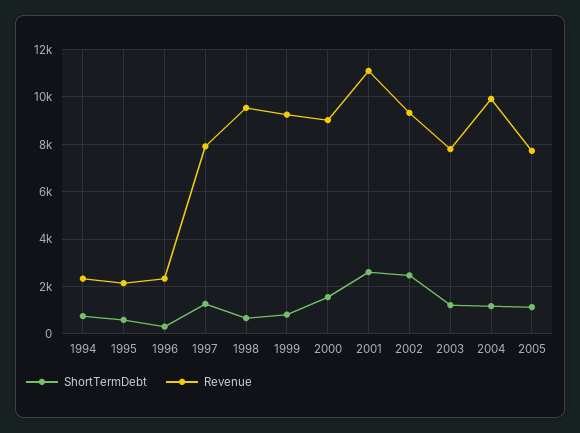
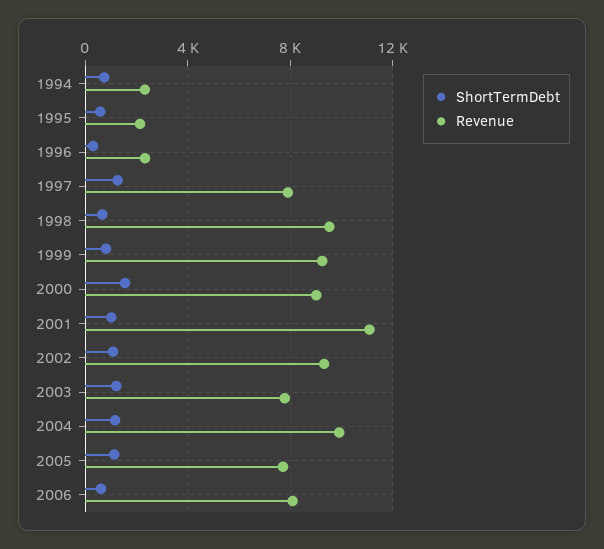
ShortTermDebt, 2001: 2500 -> 1000
ShortTermDebt, 2002: 2500 -> 1000
ShortTermDebt, 2006: none -> 500
Revenue, 2006: none -> 8000

